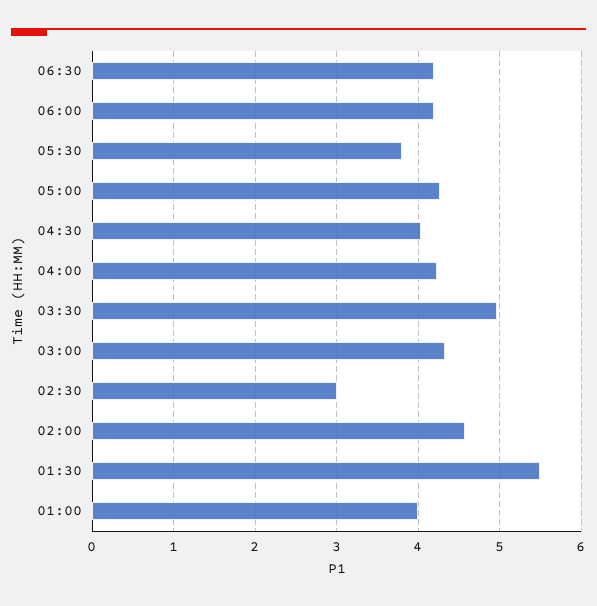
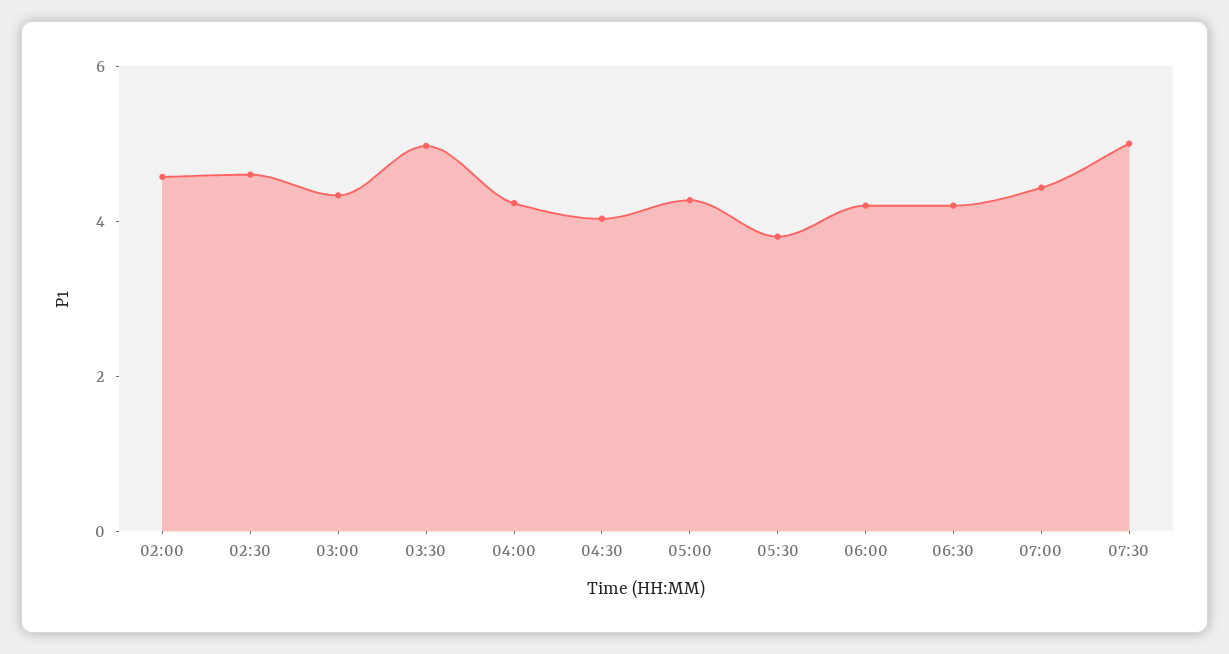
02:30: 3 -> 4.5
01:30: 5.5 -> none
01:00: 4 -> none
07:00: none -> 4.5
07:30: none -> 5

